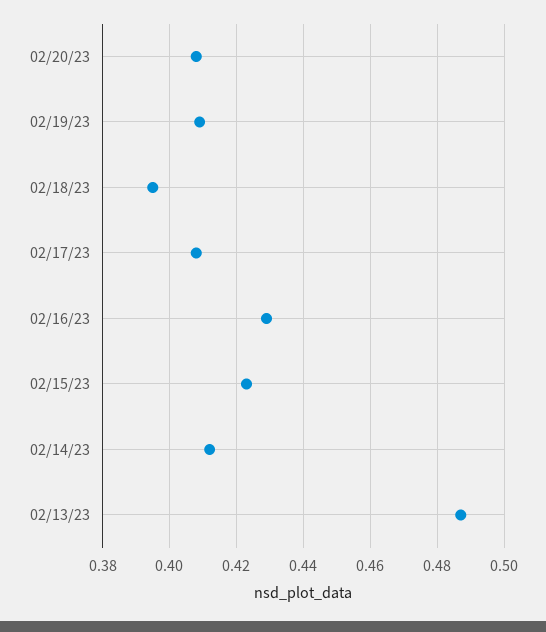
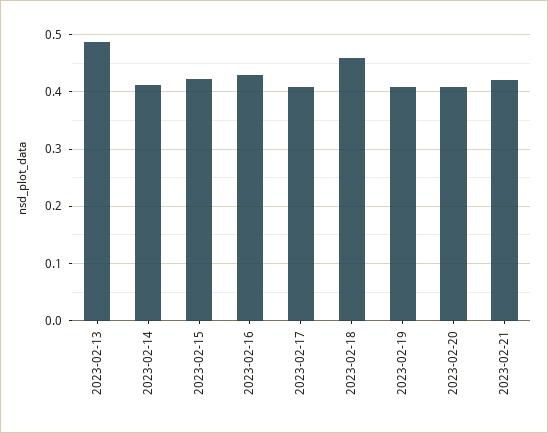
02/18/23: 0.395 -> 0.46
2023-02-21: none -> 0.42

